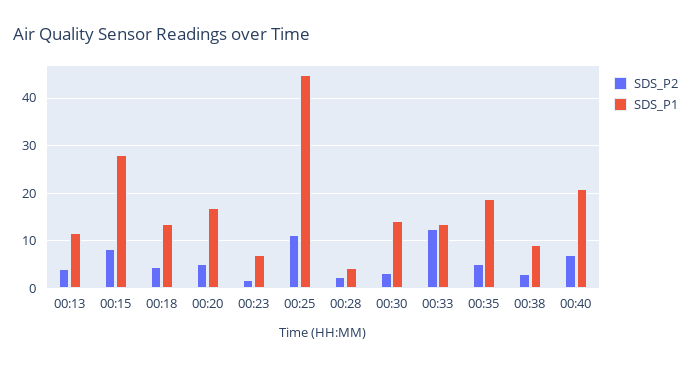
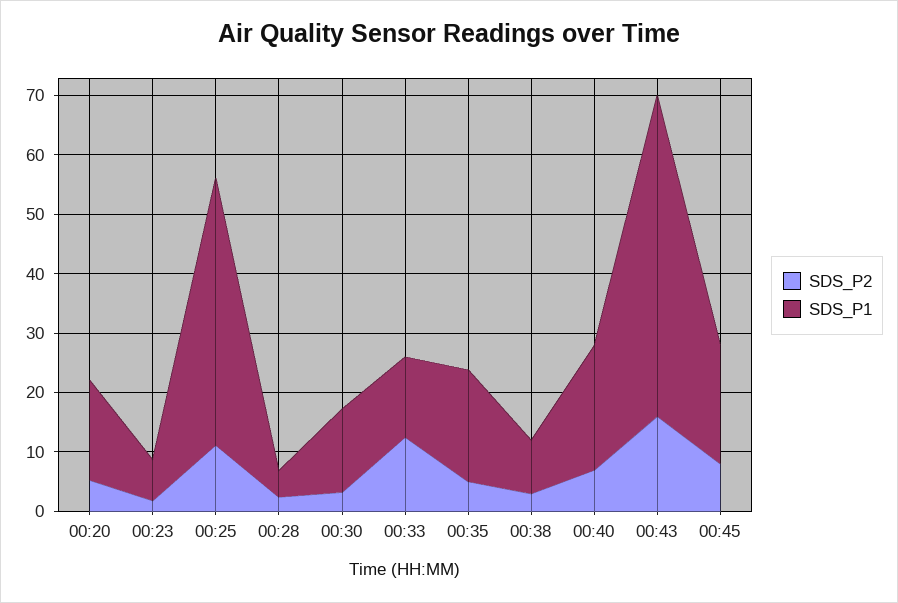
SDS_P2, 00:13: 4 -> none
SDS_P1, 00:13: 12 -> none
SDS_P2, 00:15: 8 -> none
SDS_P1, 00:15: 28 -> none
SDS_P2, 00:18: 4 -> none
SDS_P1, 00:18: 14 -> none
SDS_P2, 00:43: none -> 16
SDS_P1, 00:43: none -> 54
SDS_P2, 00:45: none -> 8
SDS_P1, 00:45: none -> 20

